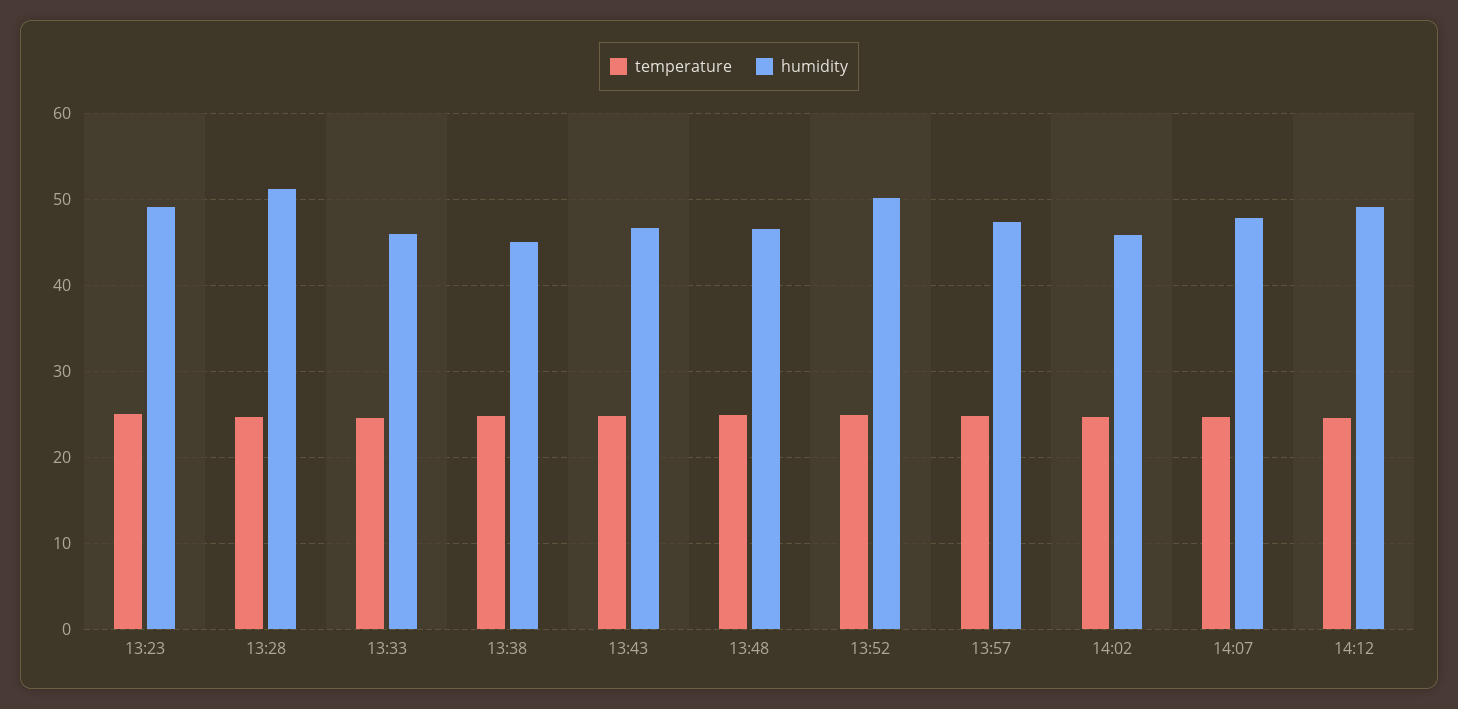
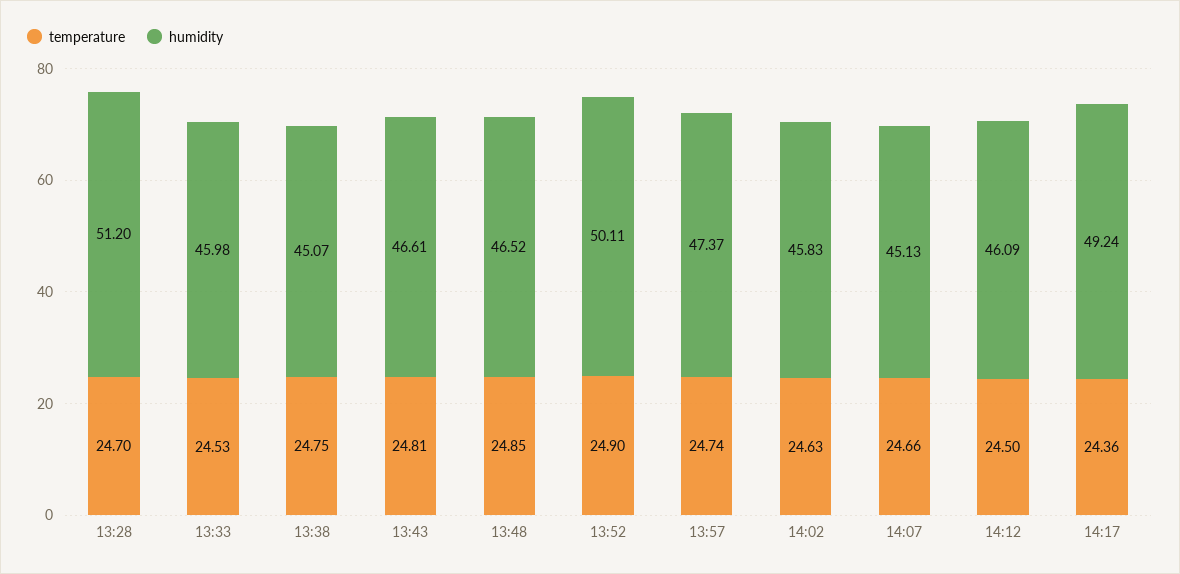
temperature, 13:23: 25 -> none
humidity, 13:23: 49 -> none
humidity, 14:07: 48 -> 45.13
humidity, 14:12: 49 -> 46.09
temperature, 14:17: none -> 24.36
humidity, 14:17: none -> 49.24

